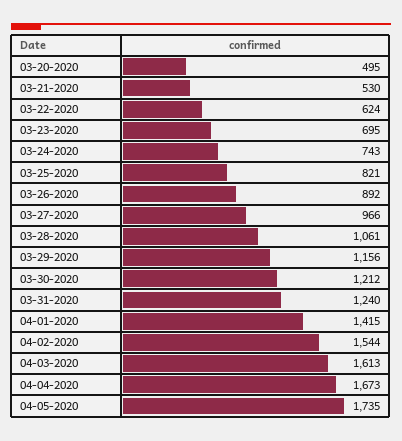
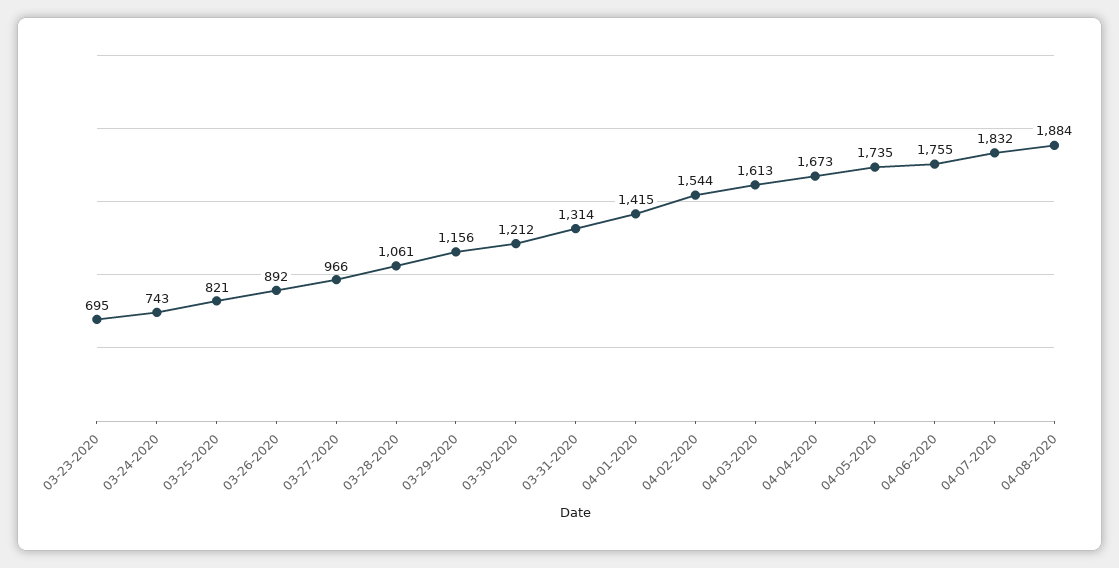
03-20-2020: 495 -> none
03-21-2020: 530 -> none
03-22-2020: 624 -> none
03-31-2020: 1240 -> 1314
04-06-2020: none -> 1755
04-07-2020: none -> 1832
04-08-2020: none -> 1884

